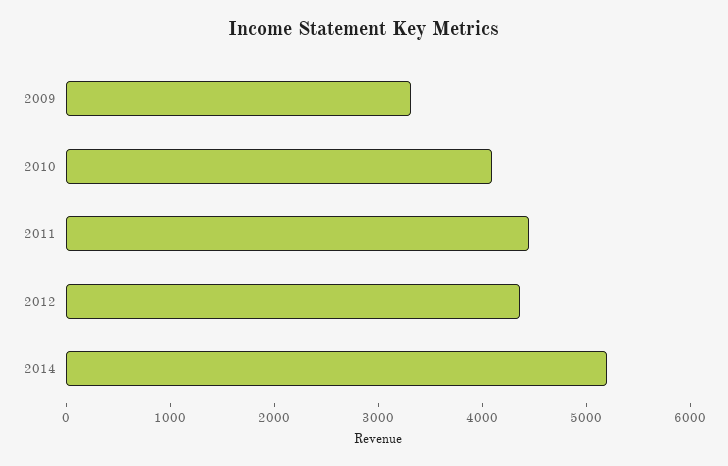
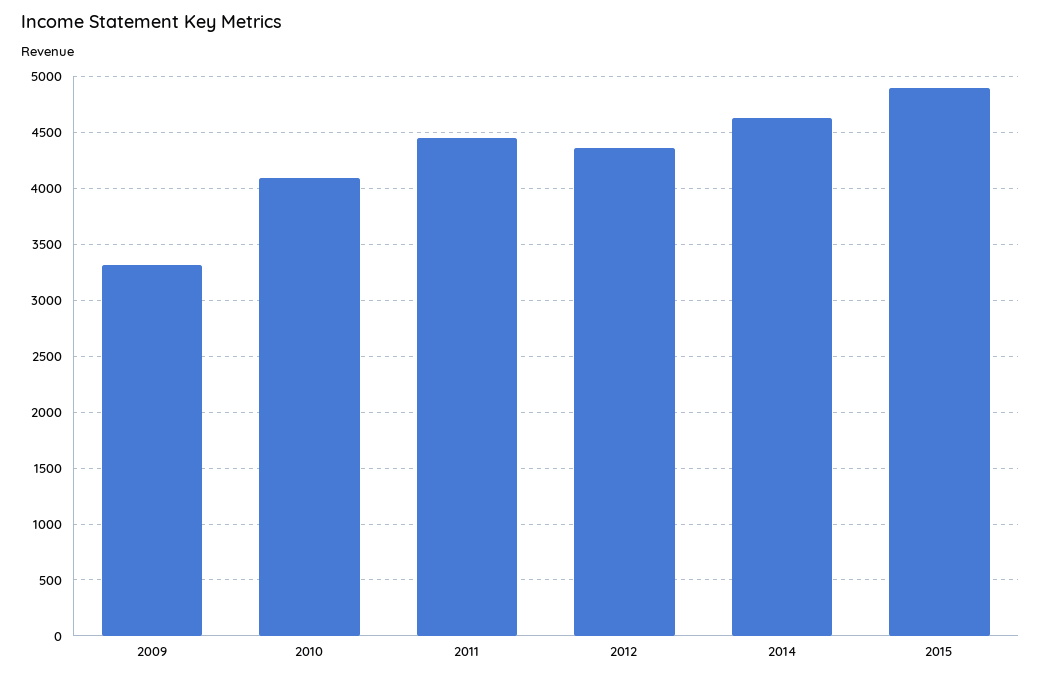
2014: 5200 -> 4600
2015: none -> 4900

